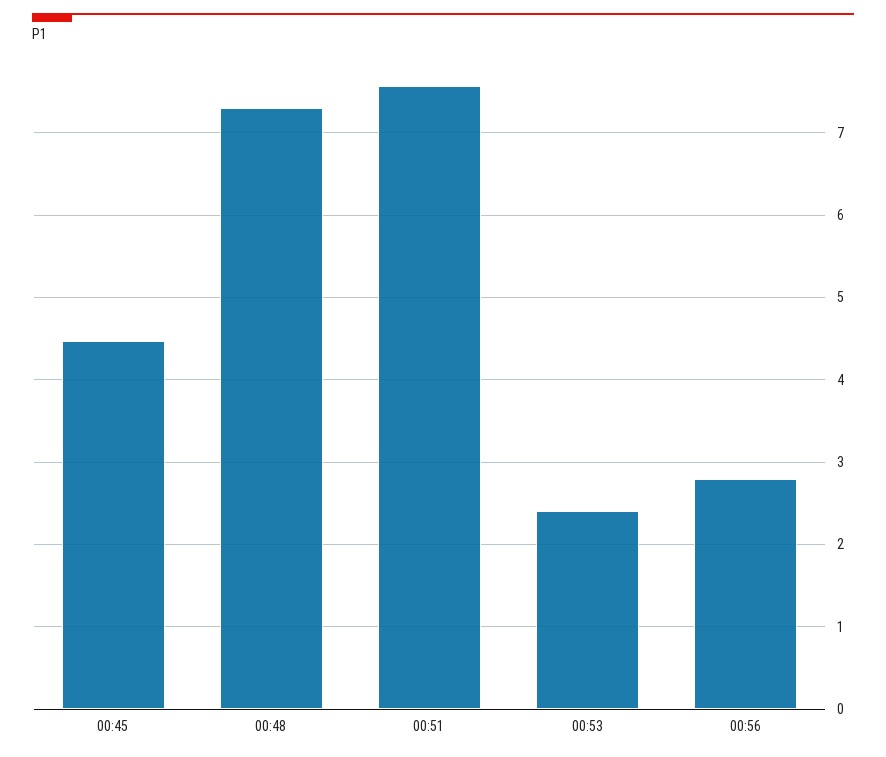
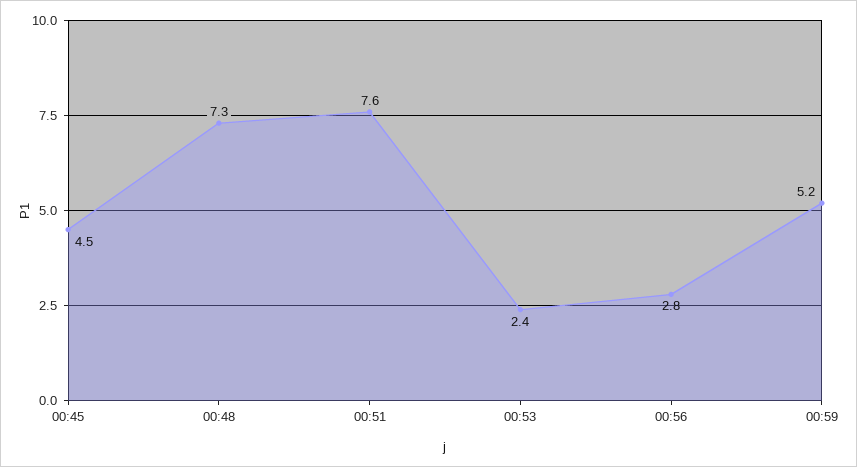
00:59: none -> 5.2

